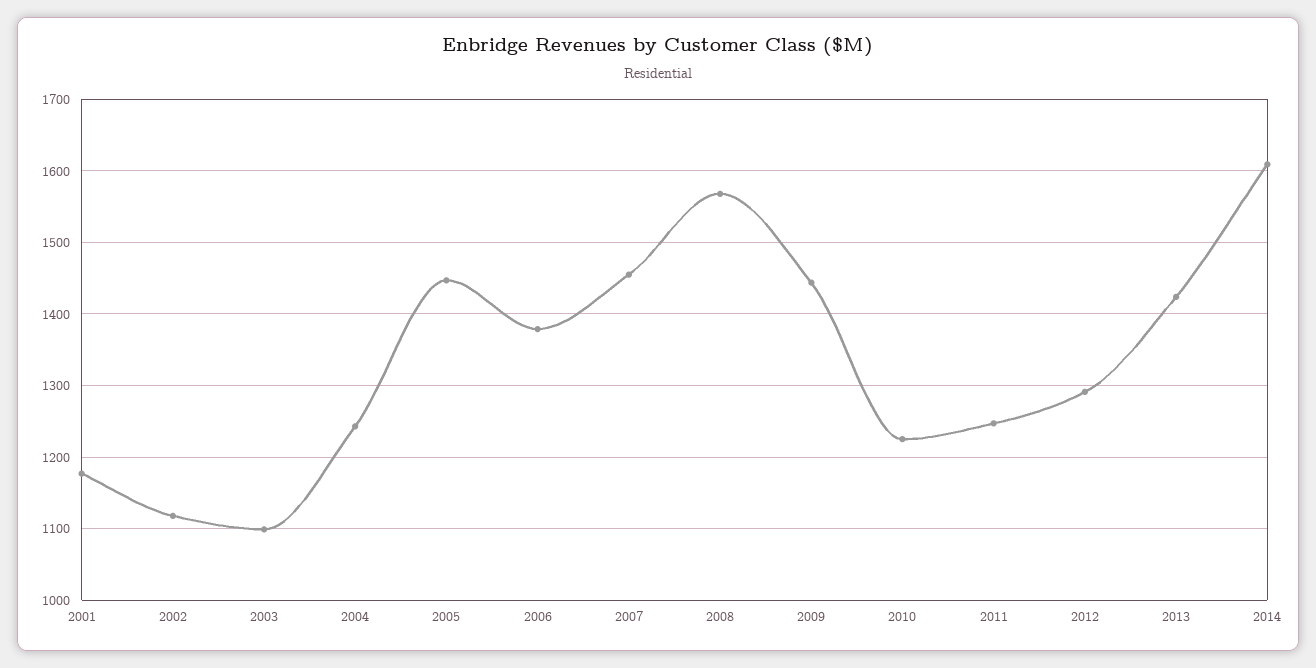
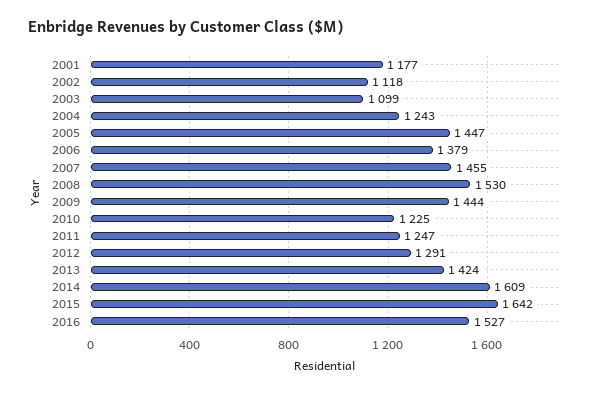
2008: 1570 -> 1530
2015: none -> 1642
2016: none -> 1527

